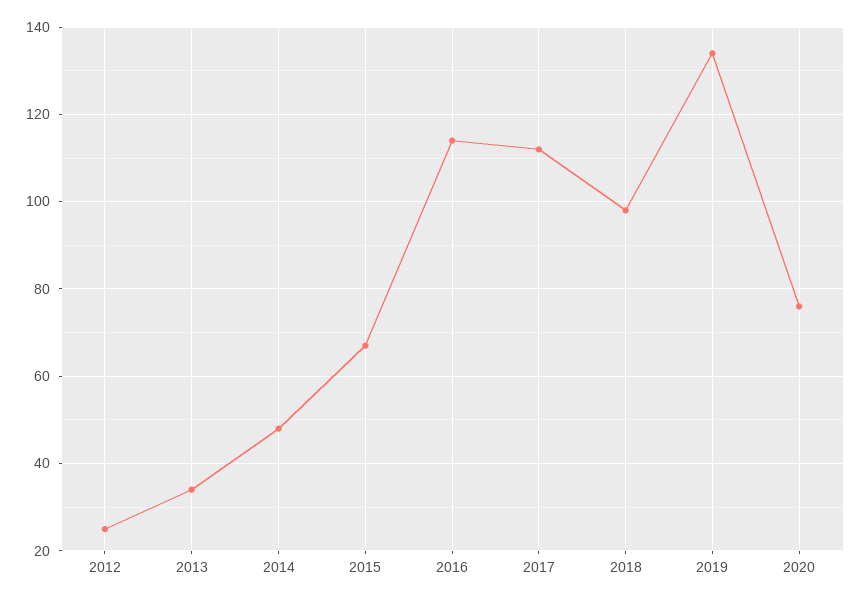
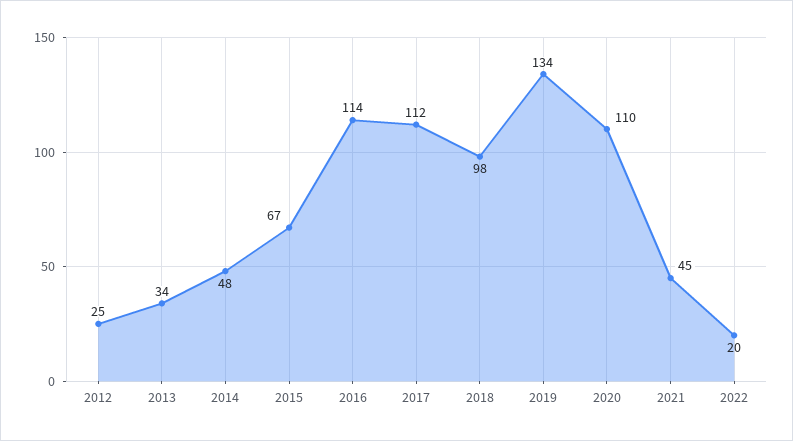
2020: 75 -> 110
2021: none -> 45
2022: none -> 20

